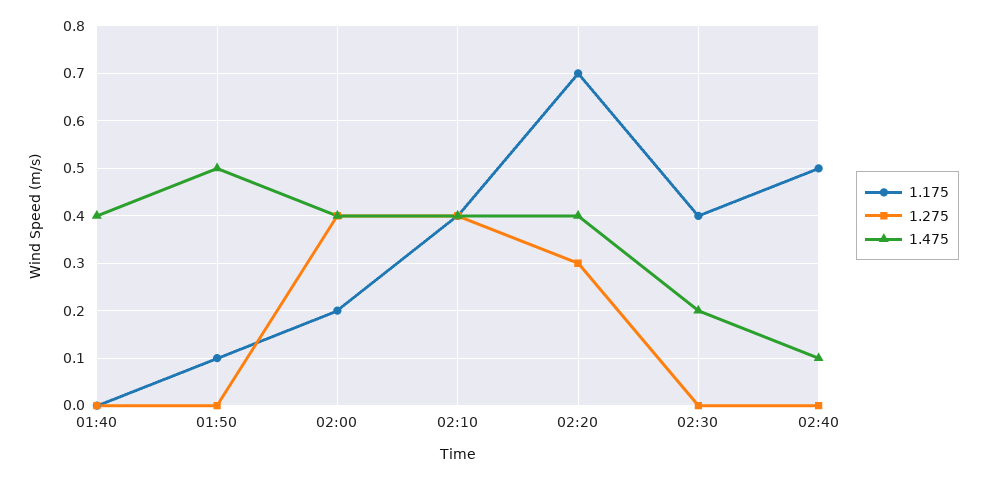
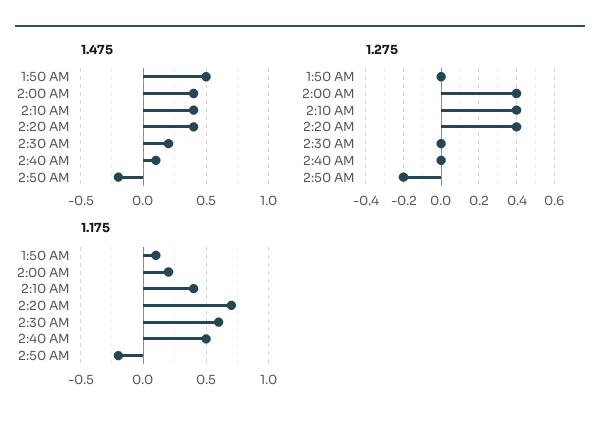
1.175, 01:40: 0 -> none
1.275, 01:40: 0 -> none
1.475, 01:40: 0.4 -> none
1.275, 02:20: 0.3 -> 0.4
1.175, 02:30: 0.4 -> 0.6
1.475, 2:50 AM: none -> -0.2
1.275, 2:50 AM: none -> -0.2
1.175, 2:50 AM: none -> -0.2

